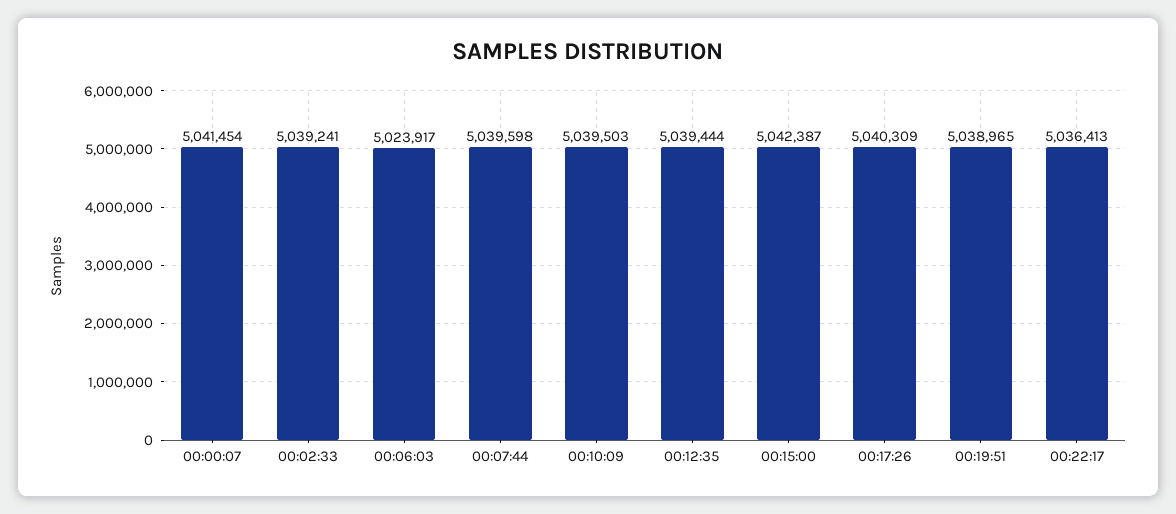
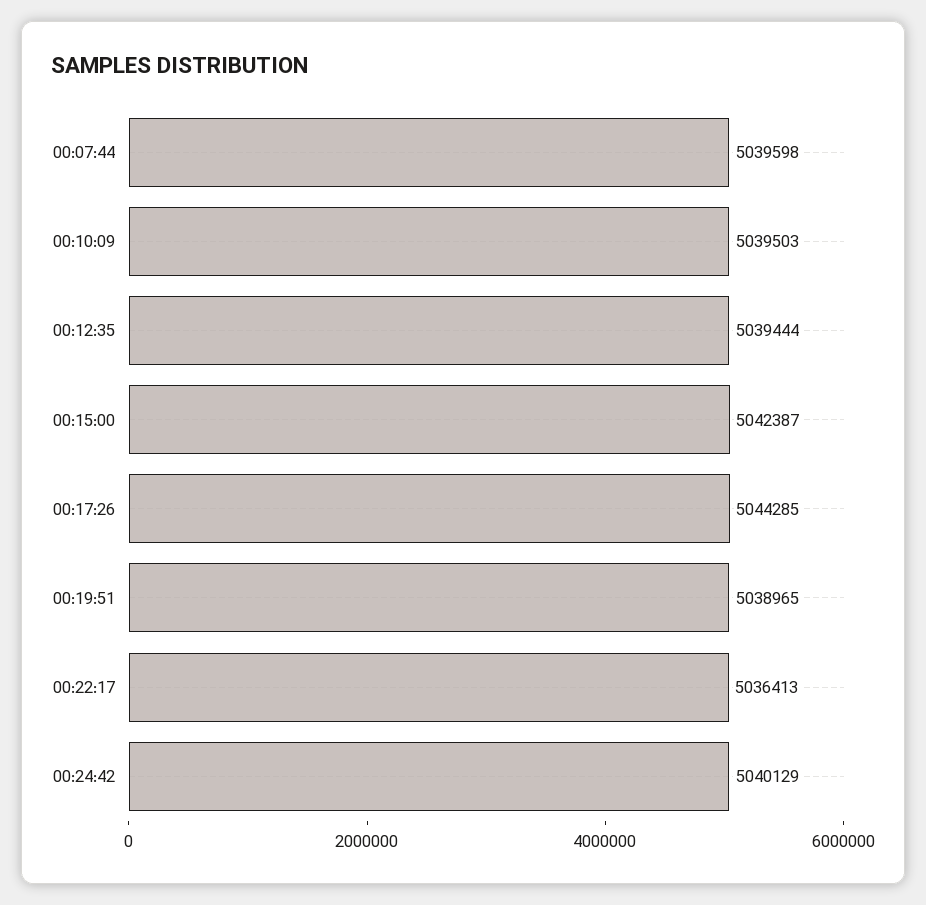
00:00:07: 5041454 -> none
00:02:33: 5039241 -> none
00:06:03: 5023917 -> none
00:17:26: 5040309 -> 5044285
00:24:42: none -> 5040129

